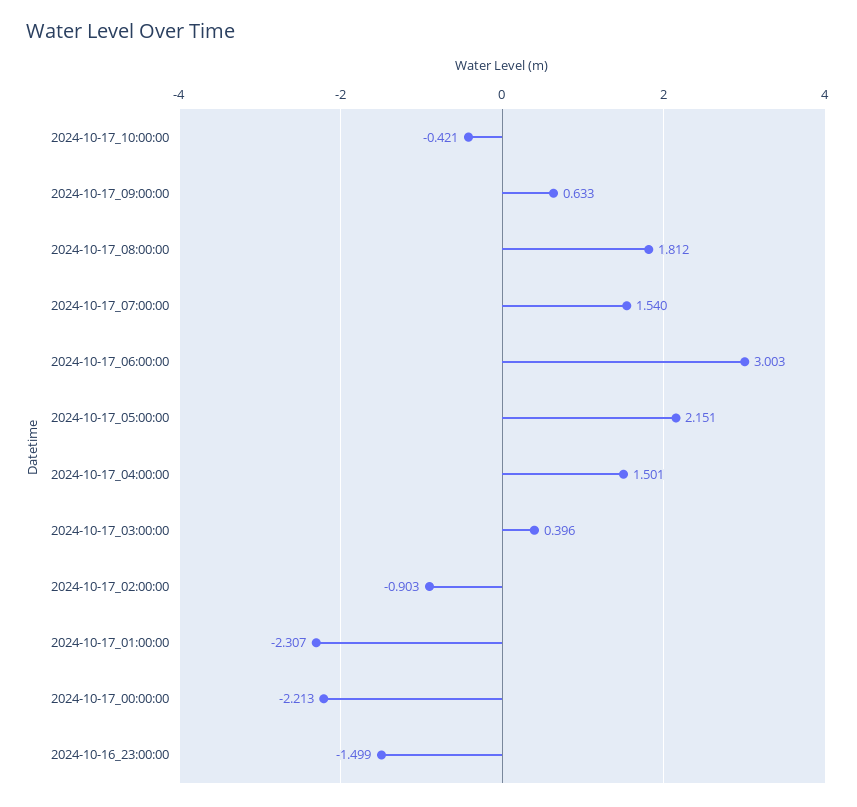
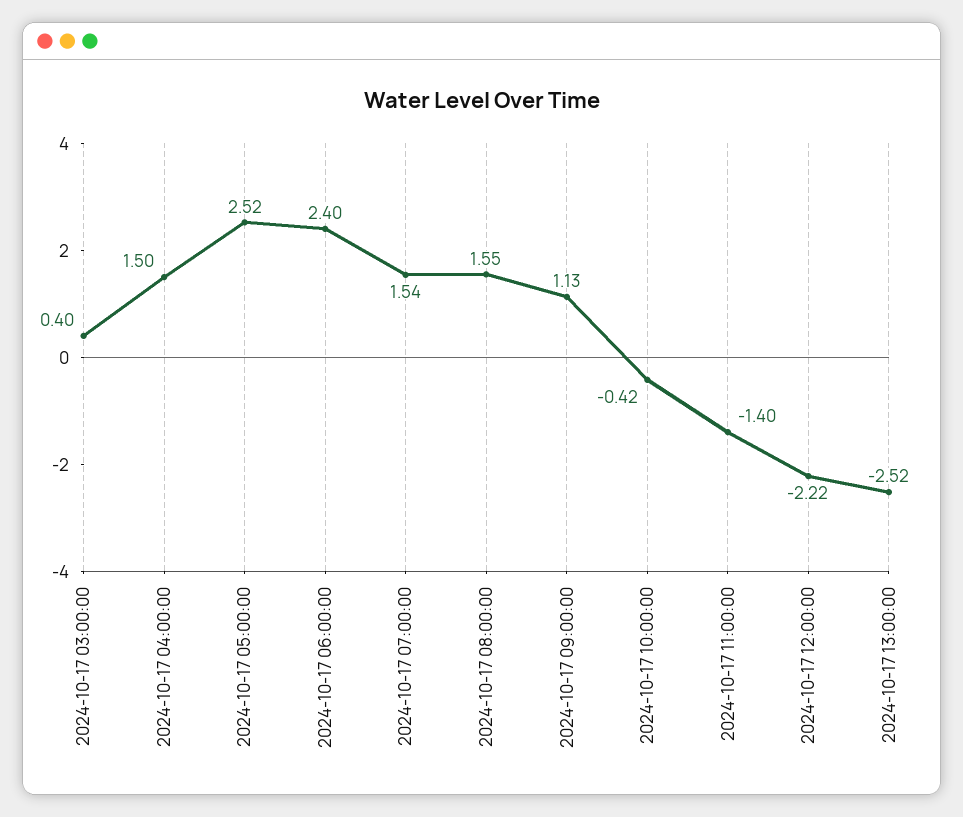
2024-10-17_09:00:00: 0.633 -> 1.13
2024-10-17_08:00:00: 1.812 -> 1.55
2024-10-17_06:00:00: 3.003 -> 2.4
2024-10-17_05:00:00: 2.151 -> 2.52
2024-10-17_02:00:00: -0.903 -> none
2024-10-17_01:00:00: -2.307 -> none
2024-10-17_00:00:00: -2.213 -> none
2024-10-16_23:00:00: -1.499 -> none
2024-10-17 11:00:00: none -> -1.4
2024-10-17 12:00:00: none -> -2.22
2024-10-17 13:00:00: none -> -2.52

